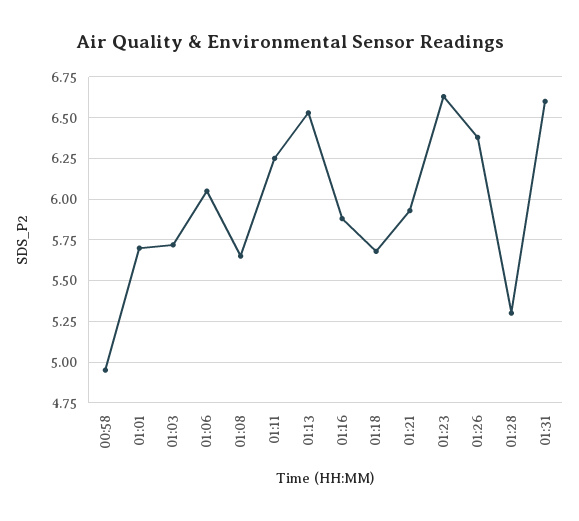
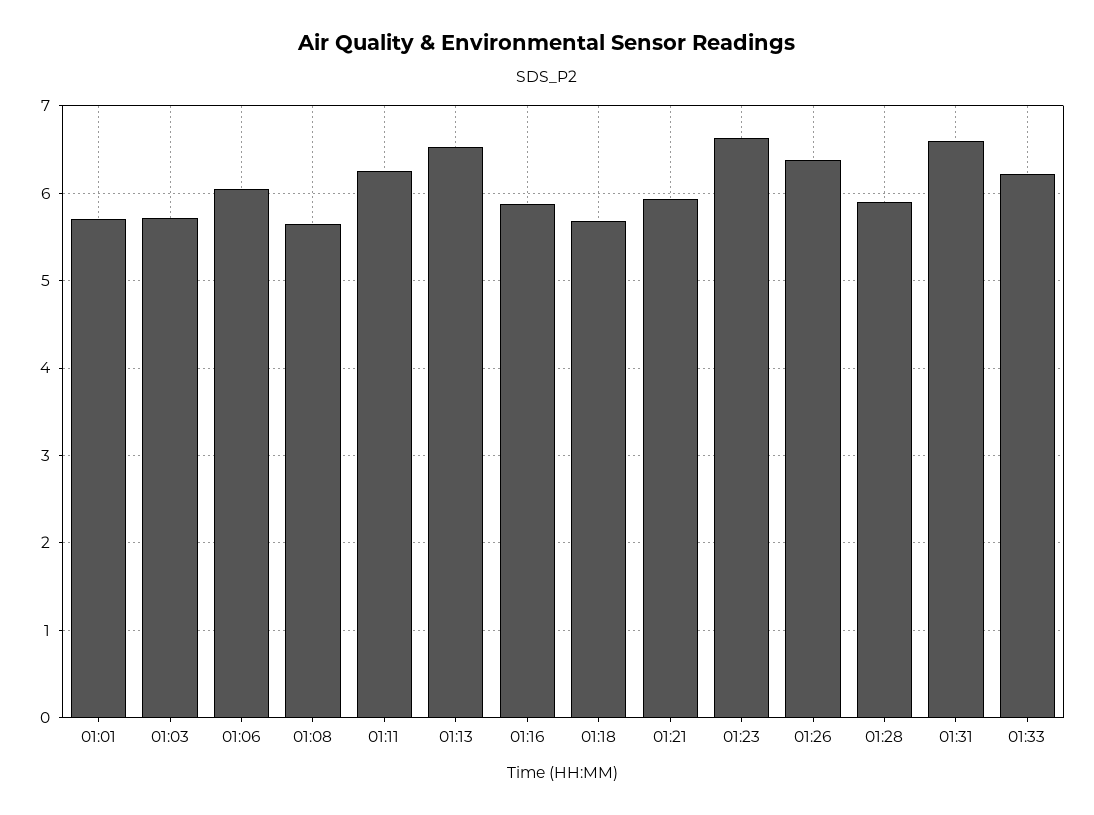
00:58: 4.95 -> none
01:28: 5.3 -> 5.9
01:33: none -> 6.2

